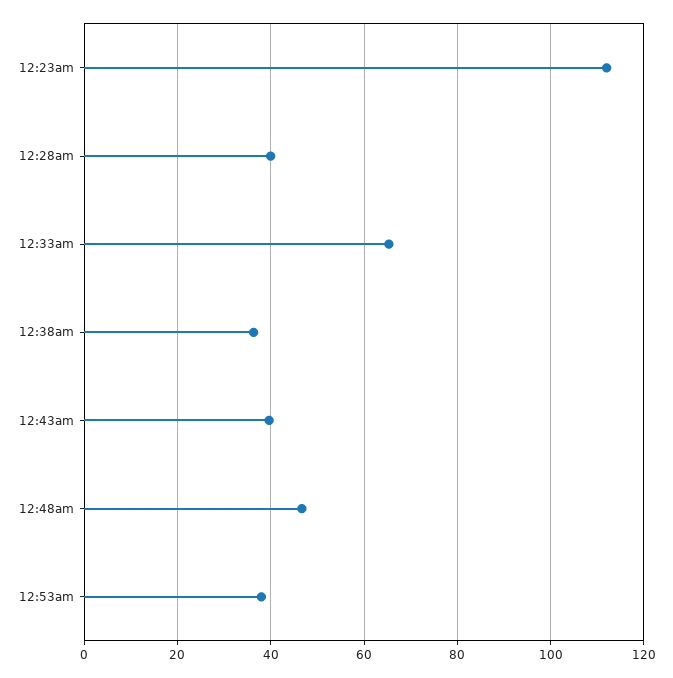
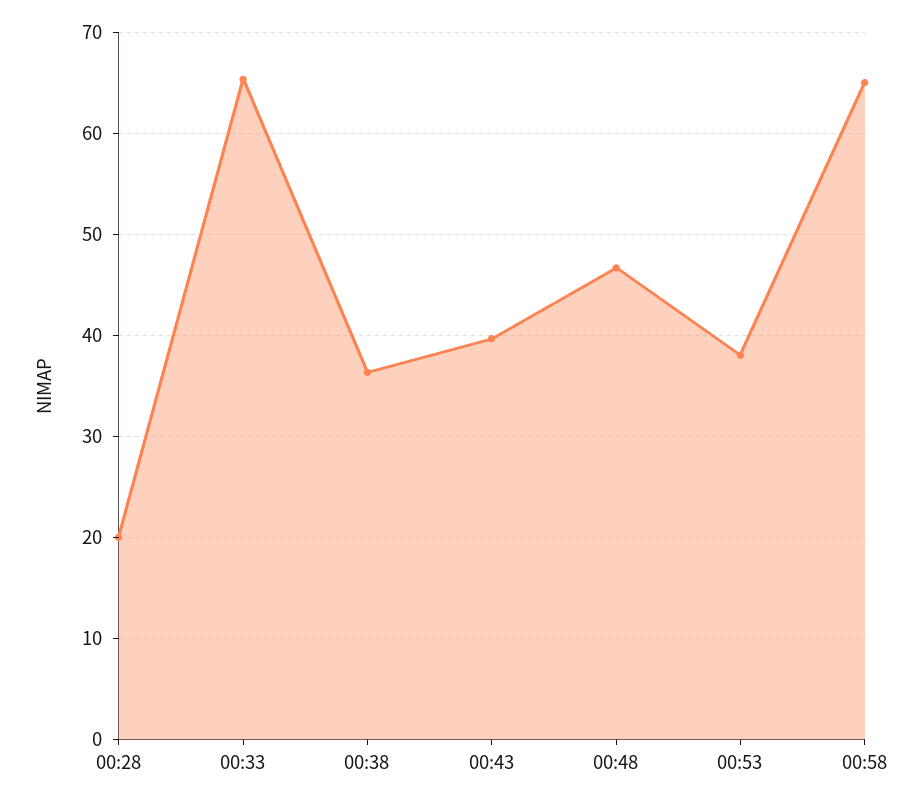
12:23am: 112 -> none
12:28am: 40 -> 20
00:58: none -> 65

